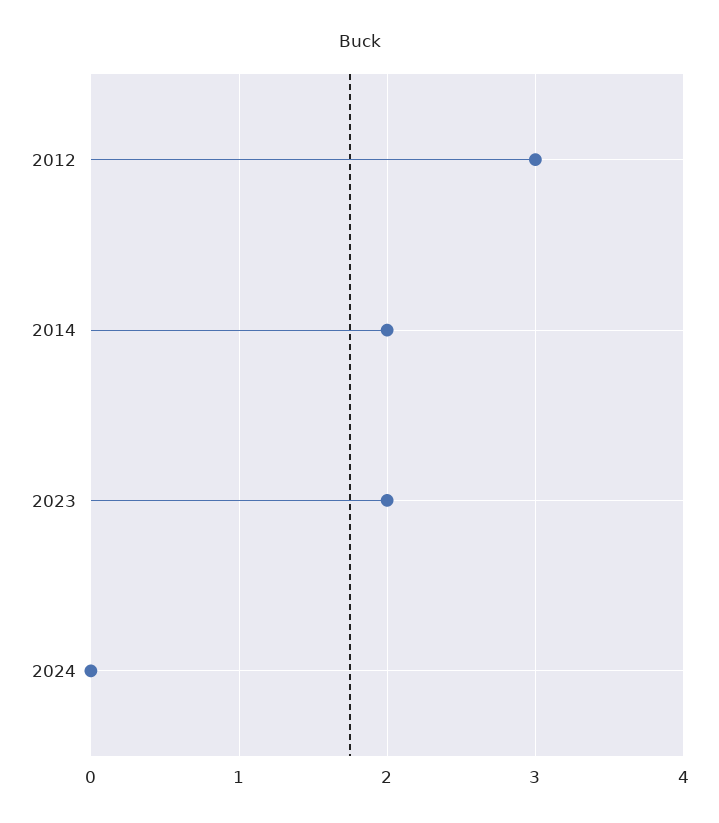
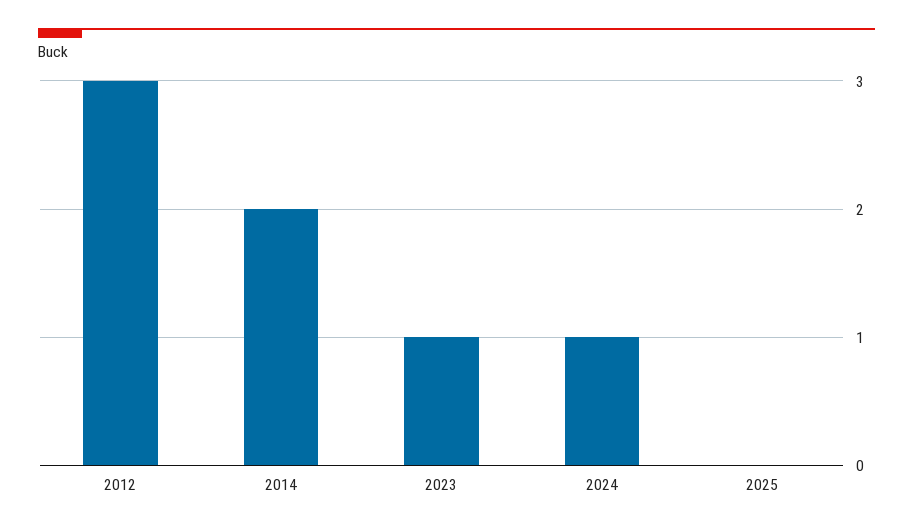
2023: 2 -> 1
2024: 0 -> 1
2025: none -> 0

